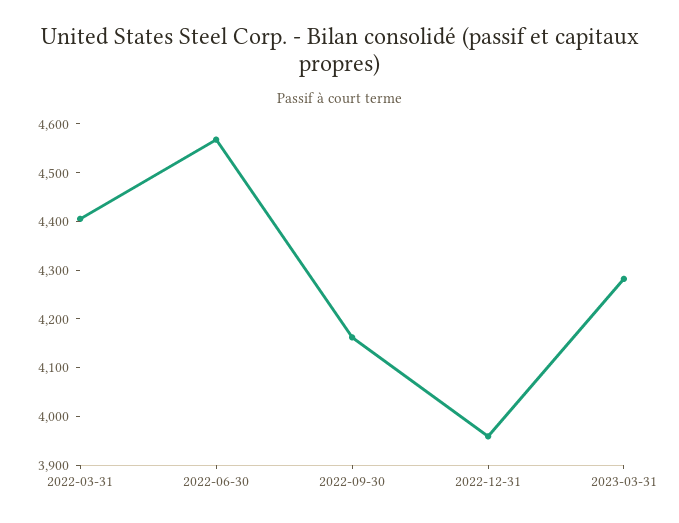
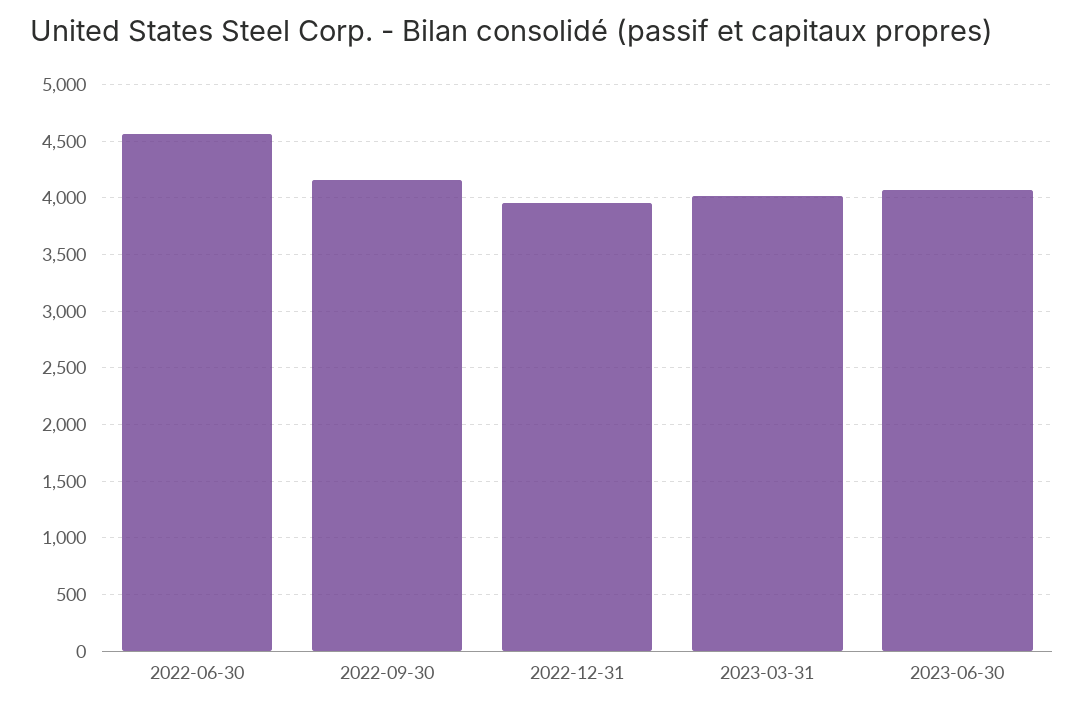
2022-03-31: 4400 -> none
2023-03-31: 4280 -> 4000
2023-06-30: none -> 4100

